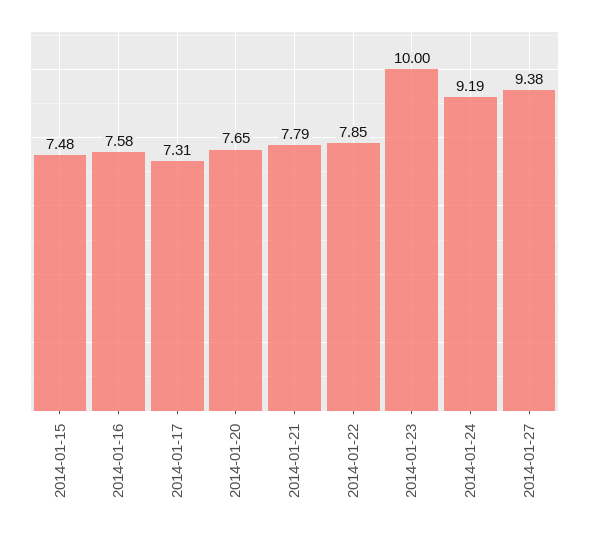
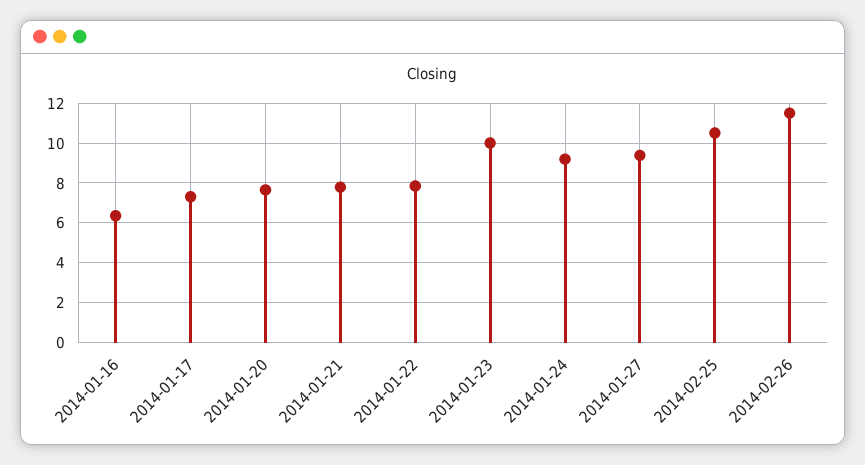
2014-01-15: 7.48 -> none
2014-01-16: 7.58 -> 6.5
2014-02-25: none -> 10.5
2014-02-26: none -> 11.5

